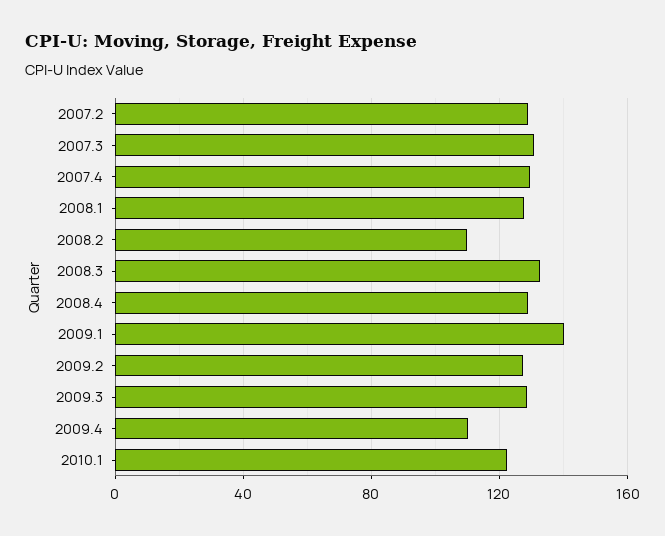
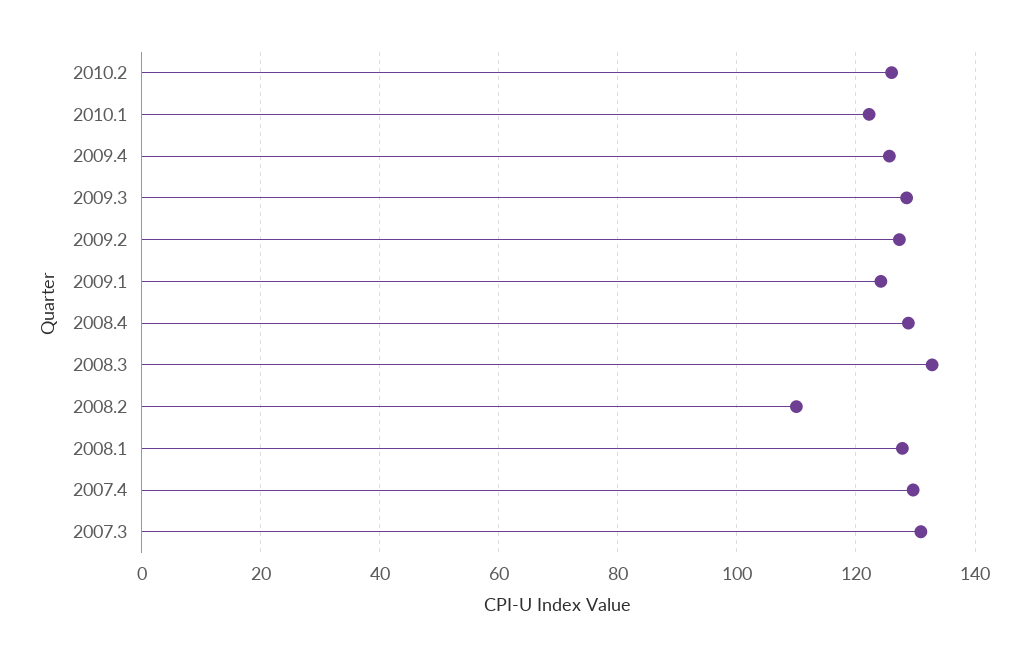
2007.2: 130 -> none
2009.1: 140 -> 124
2009.4: 110 -> 126
2010.2: none -> 126

